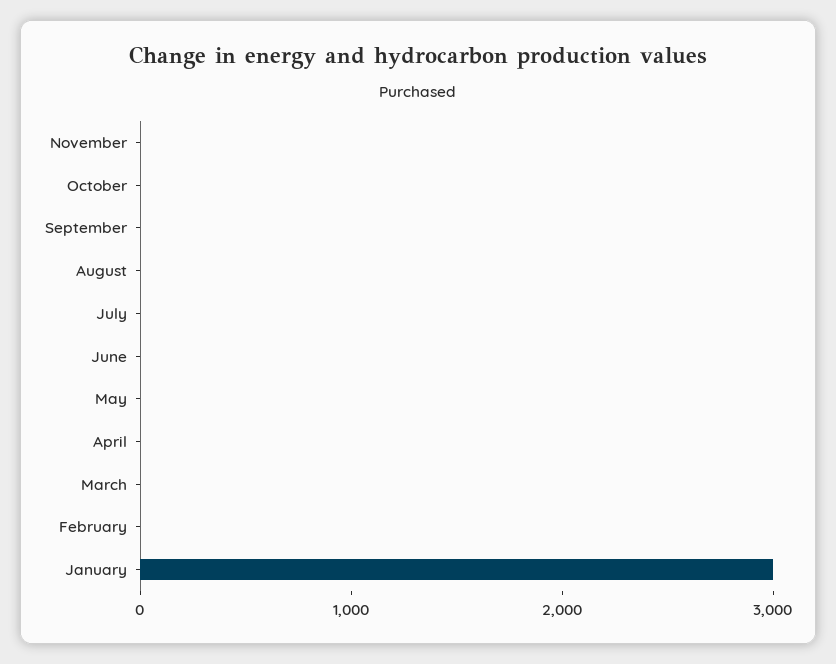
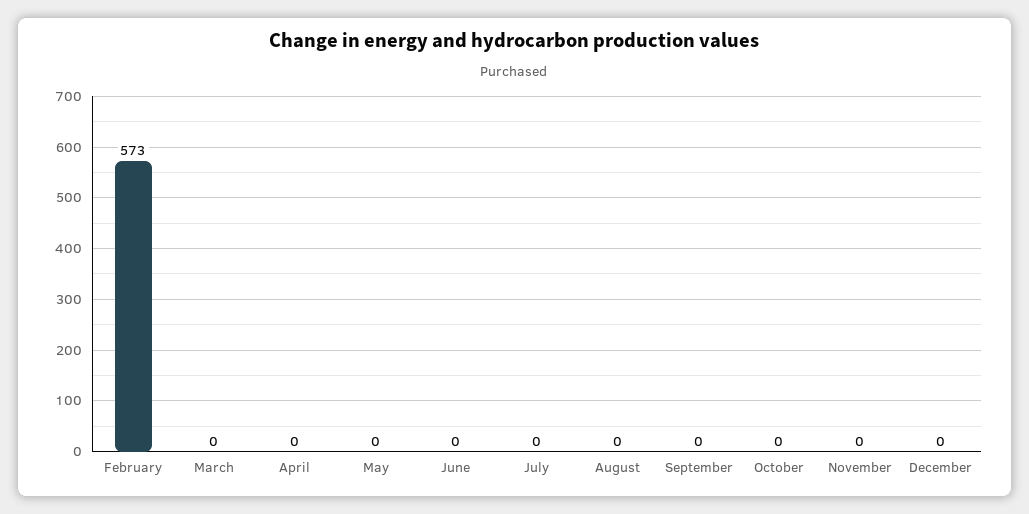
February: 0 -> 573
January: 3000 -> none
December: none -> 0

